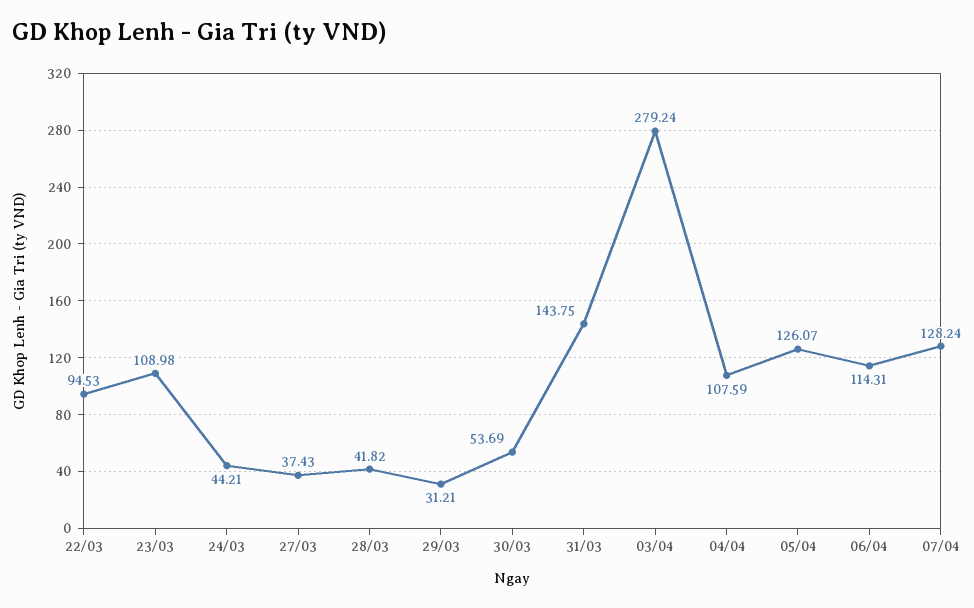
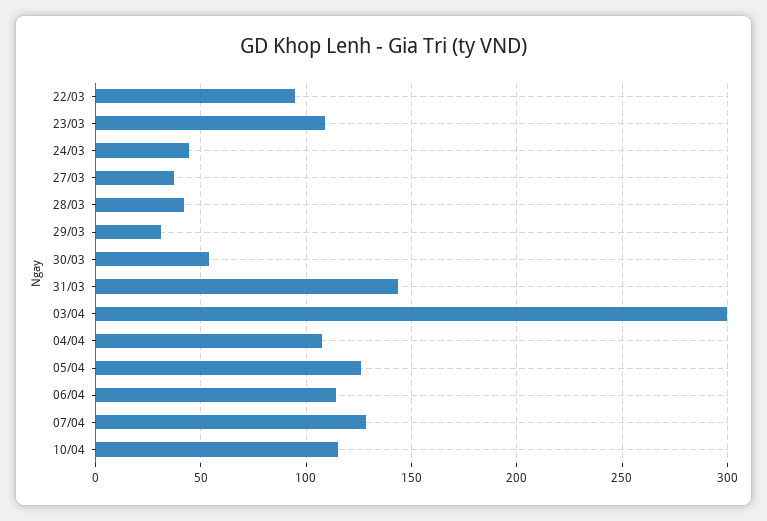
03/04: 279.24 -> 300
10/04: none -> 115

